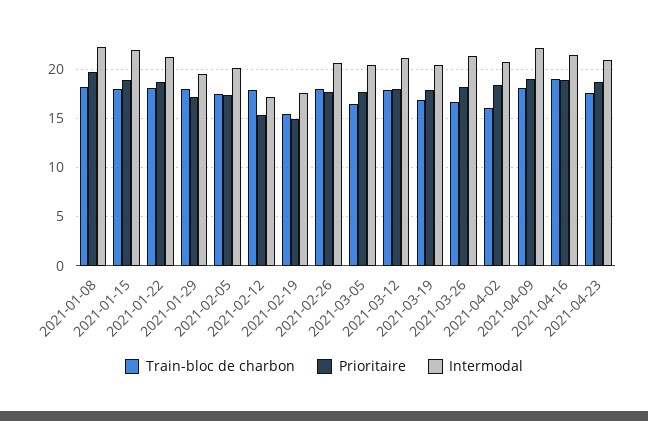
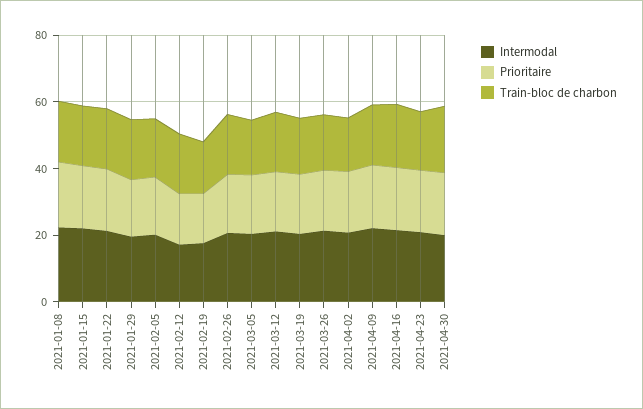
Intermodal, 2021-04-30: none -> 20
Prioritaire, 2021-04-30: none -> 20
Train-bloc de charbon, 2021-04-30: none -> 20

